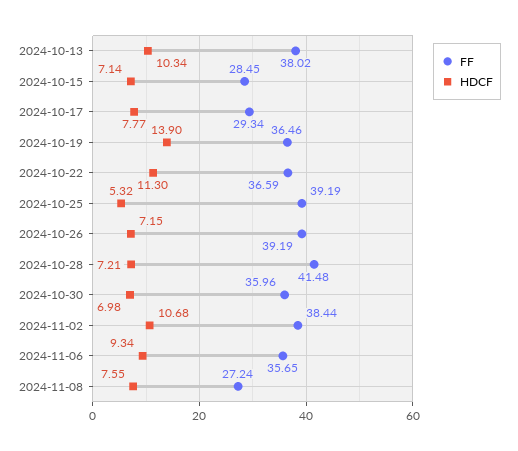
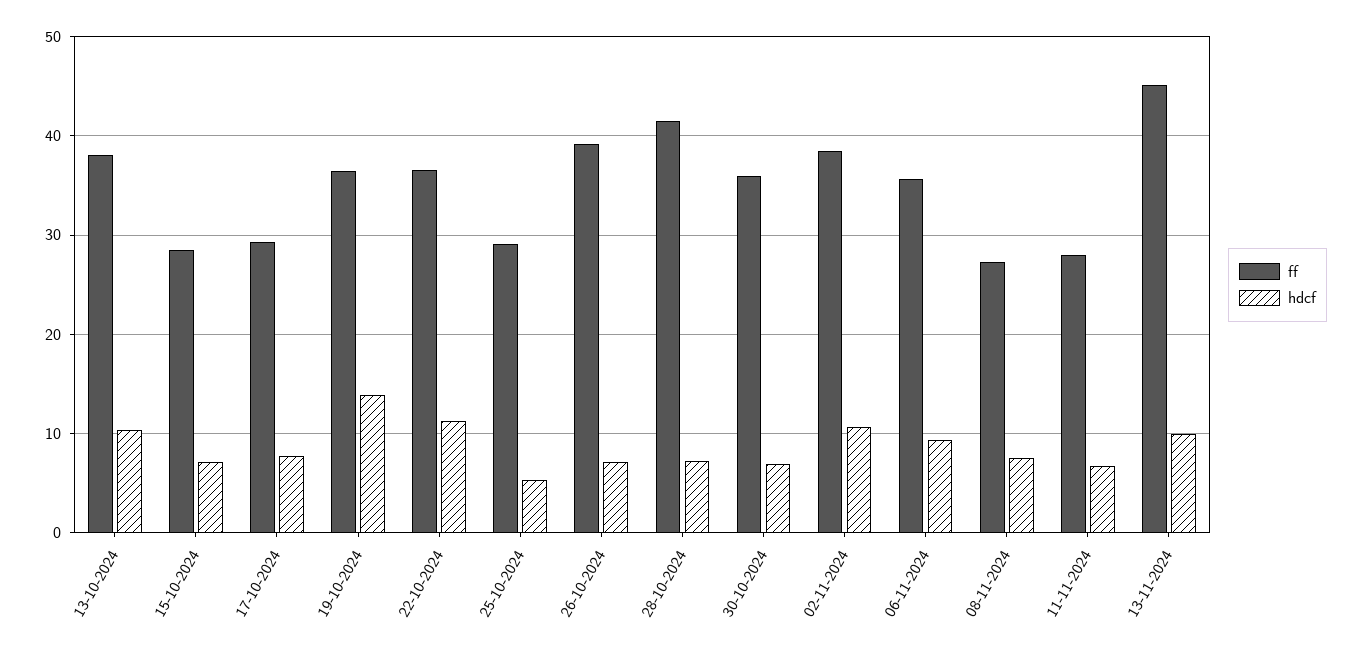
FF, 2024-10-25: 39.19 -> 29
FF, 11-11-2024: none -> 28
HDCF, 11-11-2024: none -> 7
FF, 13-11-2024: none -> 45
HDCF, 13-11-2024: none -> 10

